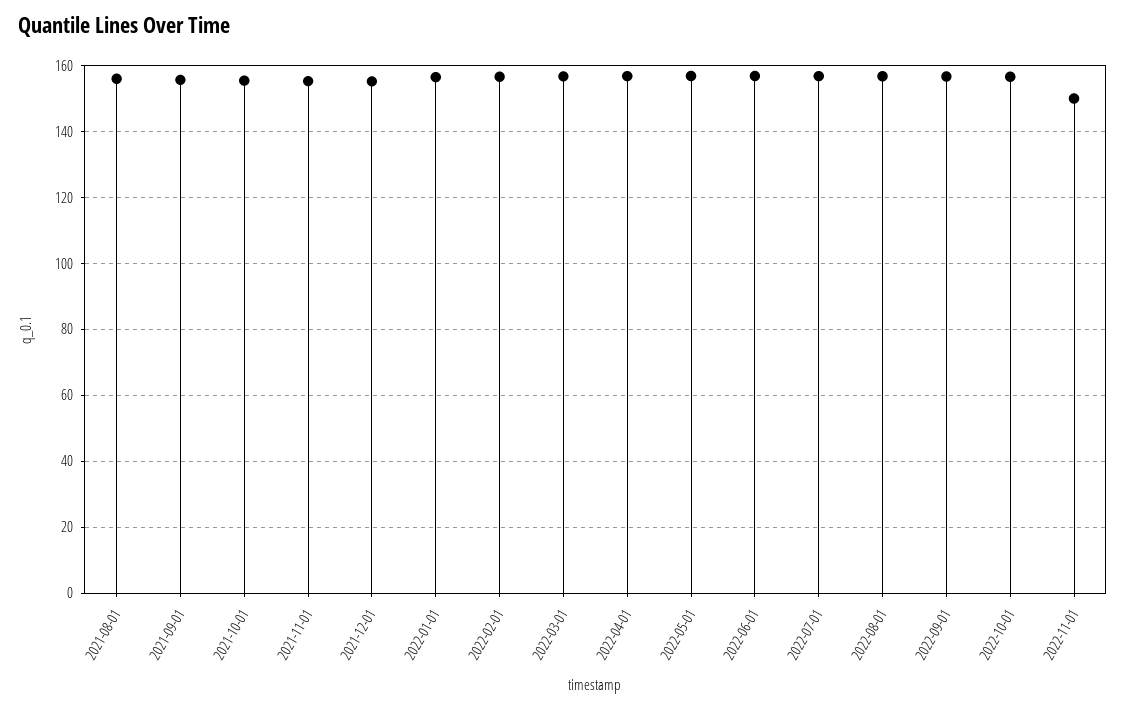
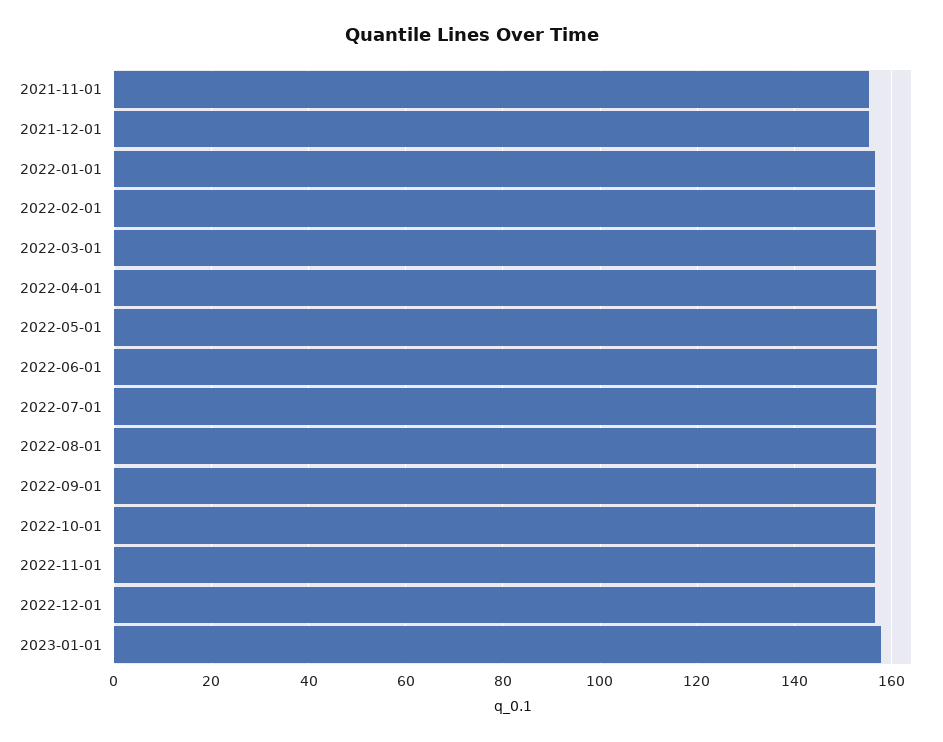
2021-08-01: 156 -> none
2021-09-01: 156 -> none
2021-10-01: 156 -> none
2022-11-01: 150 -> 156
2022-12-01: none -> 156
2023-01-01: none -> 158

